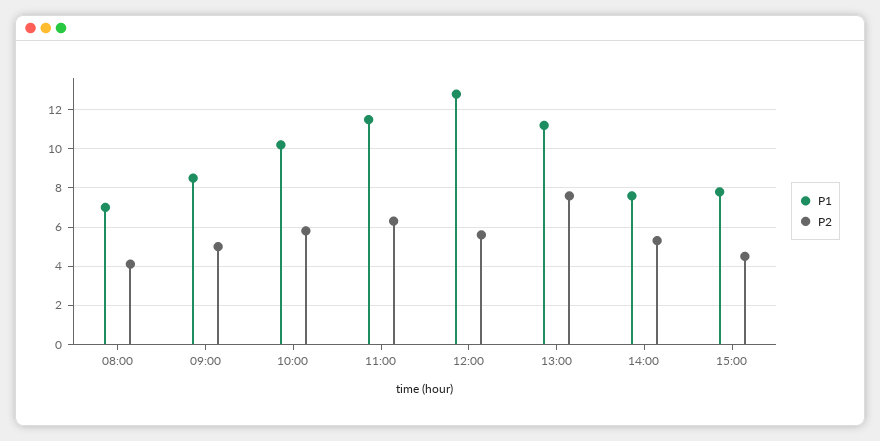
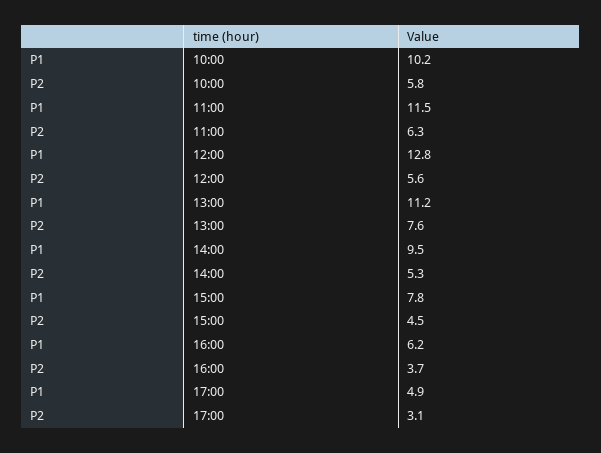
P1, 08:00: 7 -> none
P2, 08:00: 4 -> none
P1, 09:00: 8.5 -> none
P2, 09:00: 5 -> none
P1, 14:00: 7.5 -> 9.5
P1, 16:00: none -> 6.2
P2, 16:00: none -> 3.7
P1, 17:00: none -> 4.9
P2, 17:00: none -> 3.1

